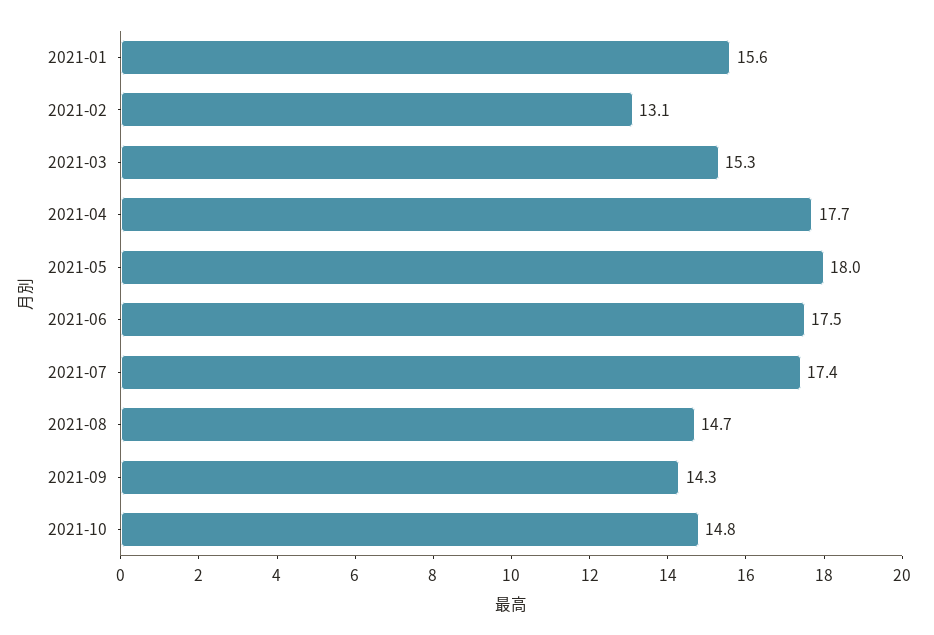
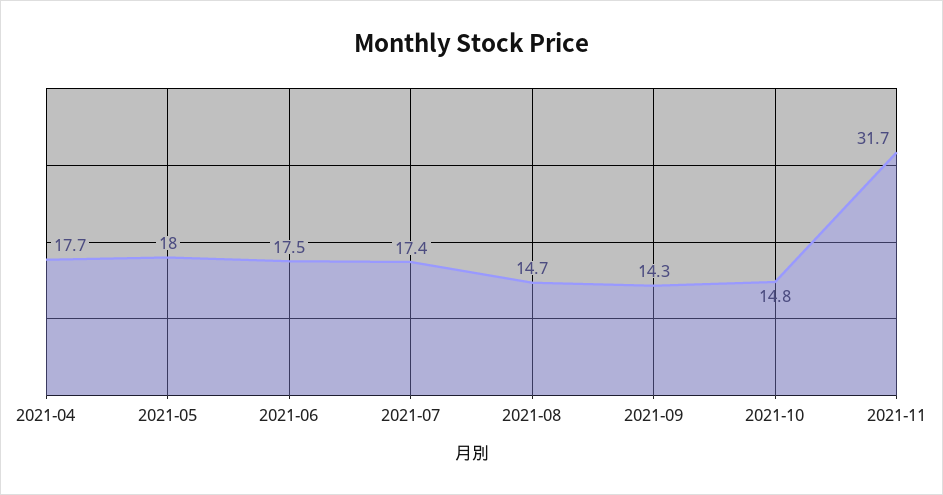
2021-01: 15.6 -> none
2021-02: 13.1 -> none
2021-03: 15.3 -> none
2021-11: none -> 31.7

